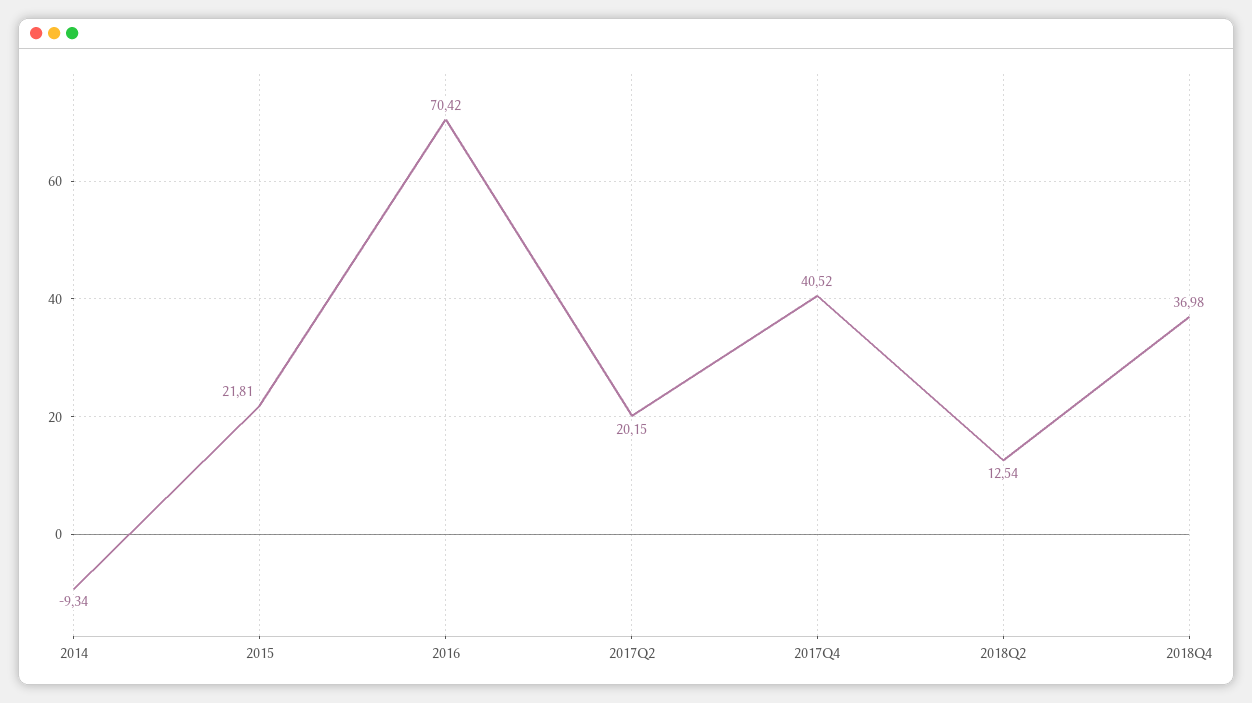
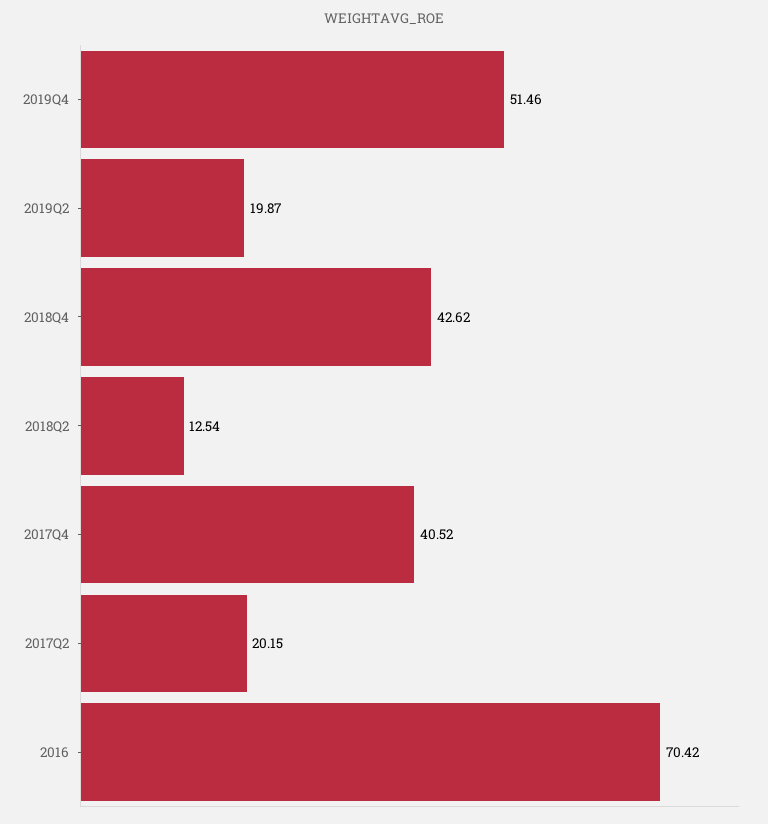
2014: -9.34 -> none
2015: 21.81 -> none
2018Q4: 36.98 -> 42.62
2019Q4: none -> 51.46
2019Q2: none -> 19.87

